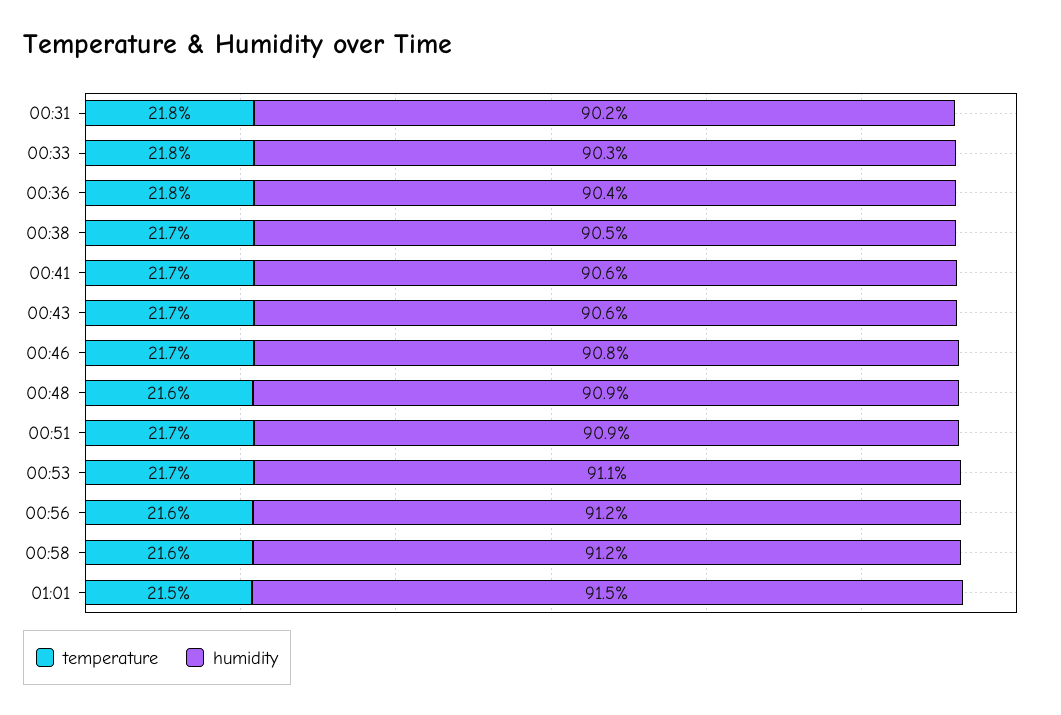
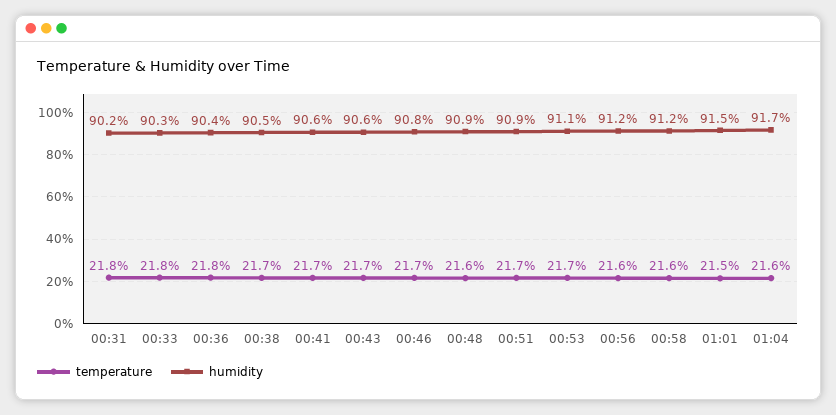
temperature, 01:04: none -> 21.6
humidity, 01:04: none -> 91.7

